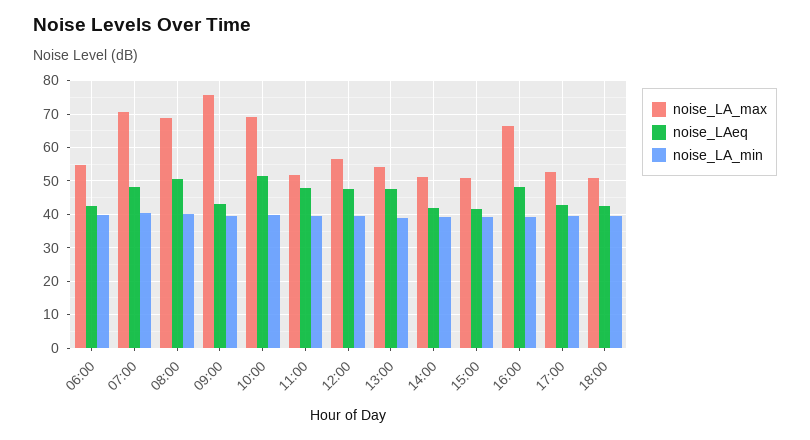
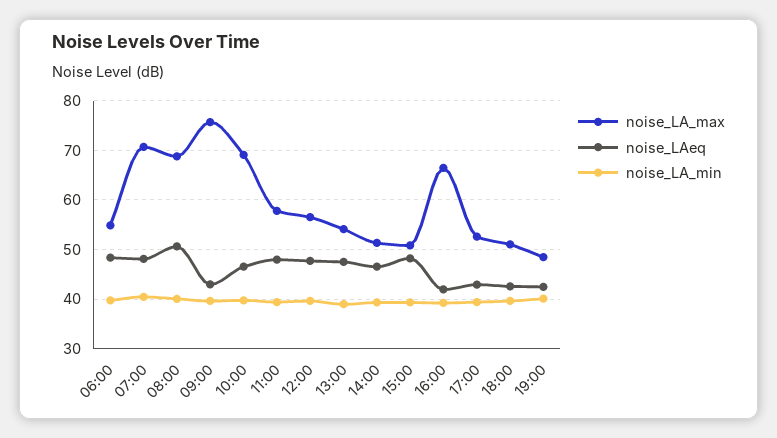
noise_LAeq, 06:00: 42 -> 48
noise_LAeq, 10:00: 52 -> 46
noise_LA_max, 11:00: 52 -> 58
noise_LAeq, 14:00: 42 -> 46
noise_LAeq, 15:00: 42 -> 48
noise_LAeq, 16:00: 48 -> 42
noise_LA_max, 19:00: none -> 48
noise_LAeq, 19:00: none -> 42
noise_LA_min, 19:00: none -> 40

